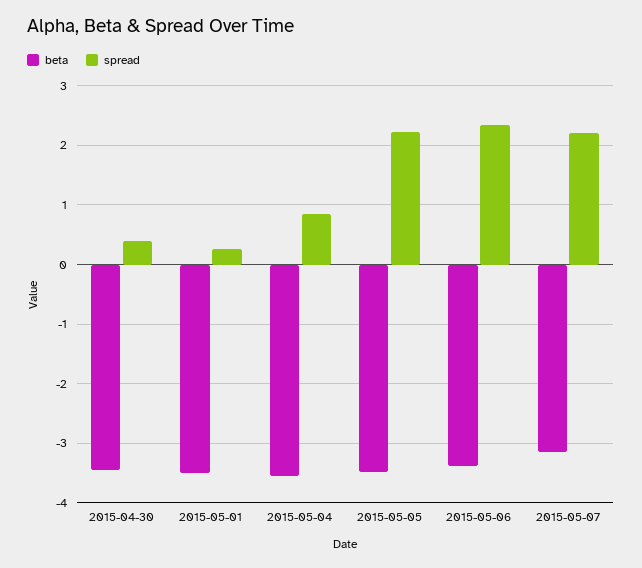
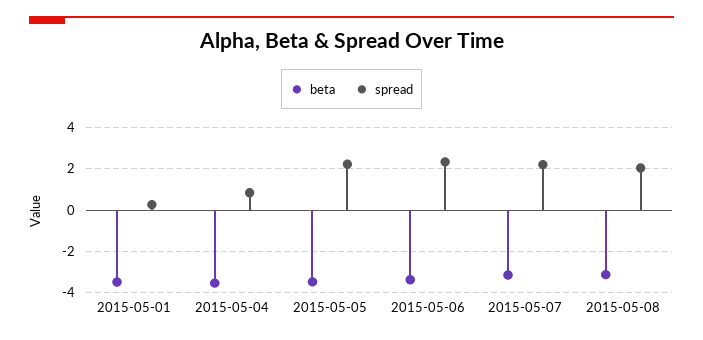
beta, 2015-04-30: -3.4 -> none
spread, 2015-04-30: 0.4 -> none
beta, 2015-05-08: none -> -3
spread, 2015-05-08: none -> 2

